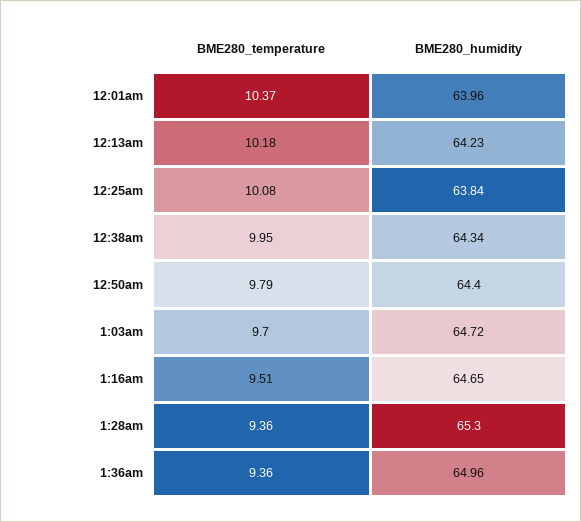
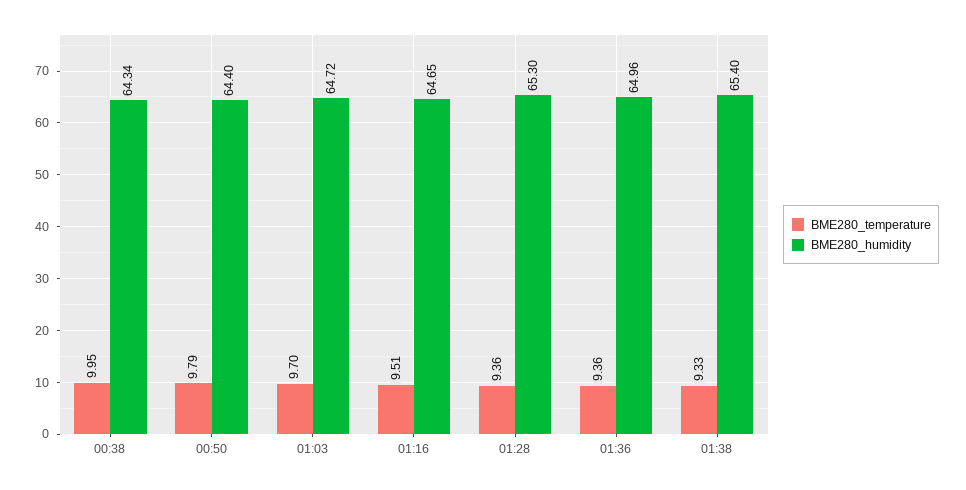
BME280_temperature, 12:01am: 10.37 -> none
BME280_humidity, 12:01am: 63.96 -> none
BME280_temperature, 12:13am: 10.18 -> none
BME280_humidity, 12:13am: 64.23 -> none
BME280_temperature, 12:25am: 10.08 -> none
BME280_humidity, 12:25am: 63.84 -> none
BME280_temperature, 01:38: none -> 9.33
BME280_humidity, 01:38: none -> 65.4

